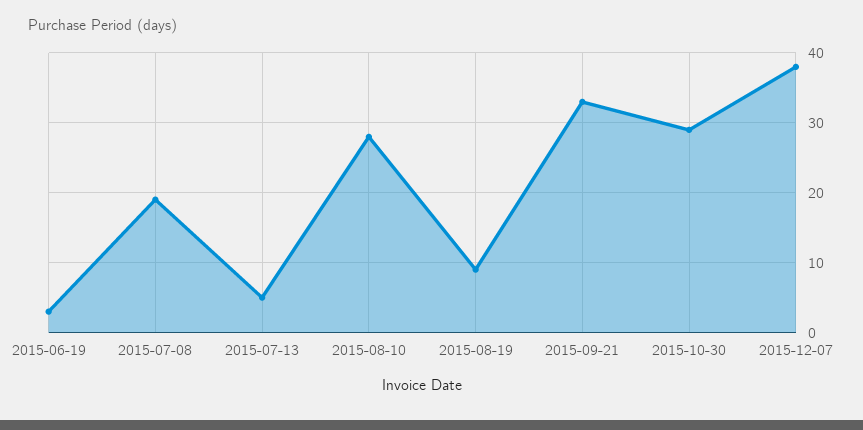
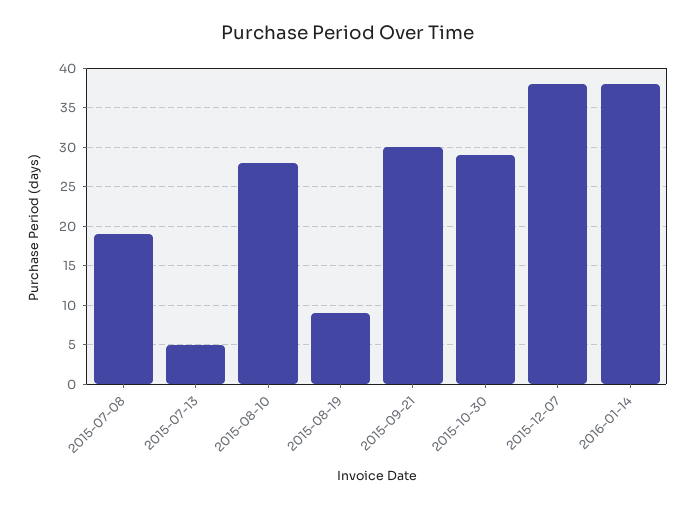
2015-06-19: 3 -> none
2015-09-21: 33 -> 30
2016-01-14: none -> 38

